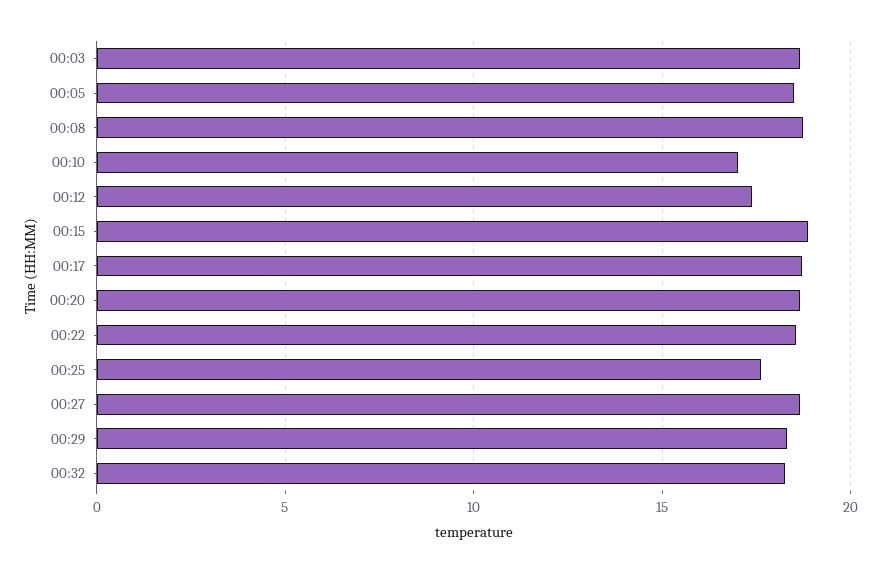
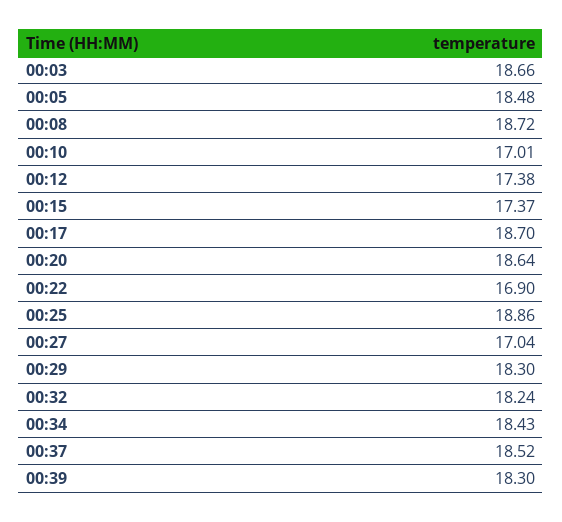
00:15: 19 -> 17.37
00:22: 18.5 -> 16.9
00:25: 17.5 -> 18.86
00:27: 18.5 -> 17.04
00:34: none -> 18.43
00:37: none -> 18.52
00:39: none -> 18.3

